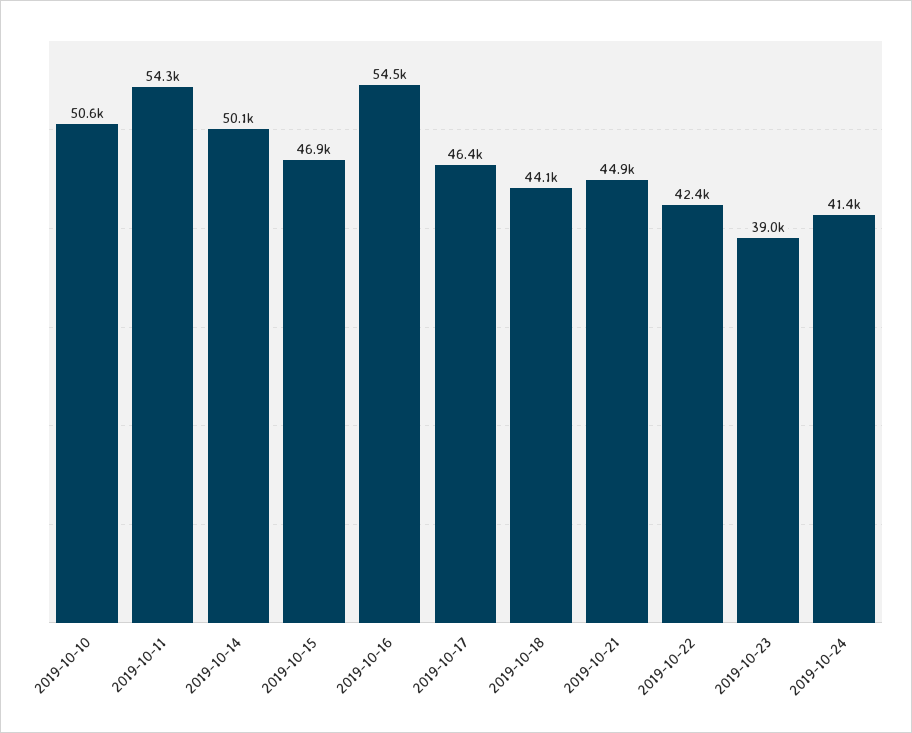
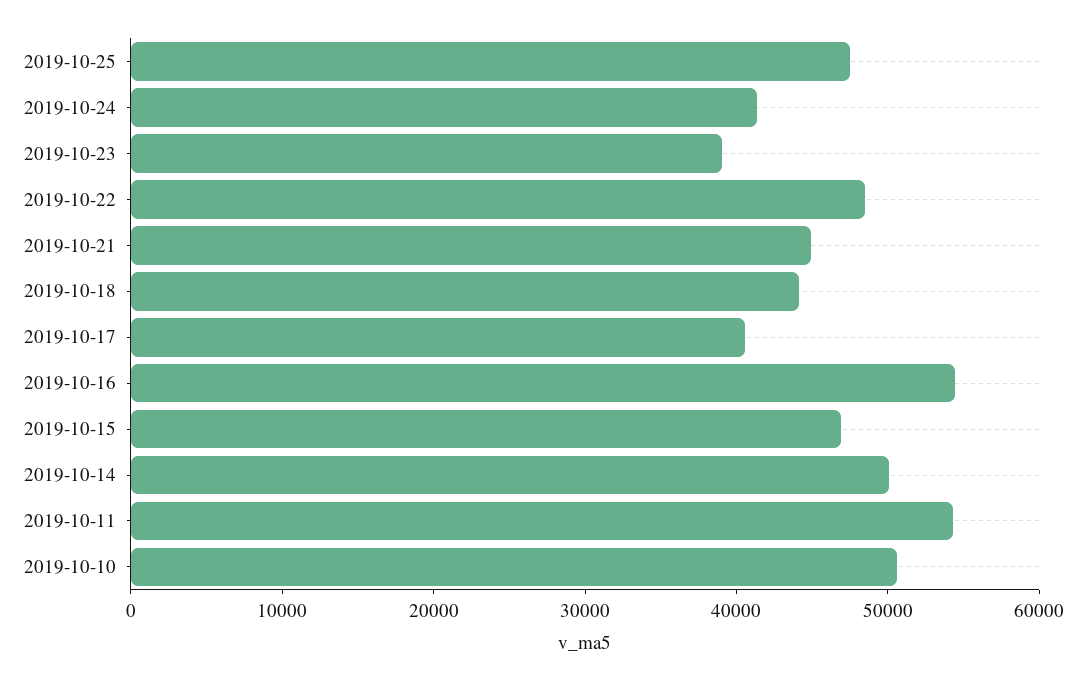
2019-10-17: 46400 -> 40000
2019-10-22: 42400 -> 48000
2019-10-25: none -> 48000

